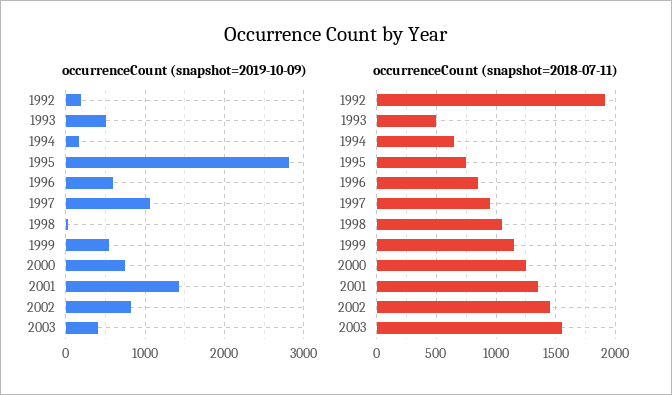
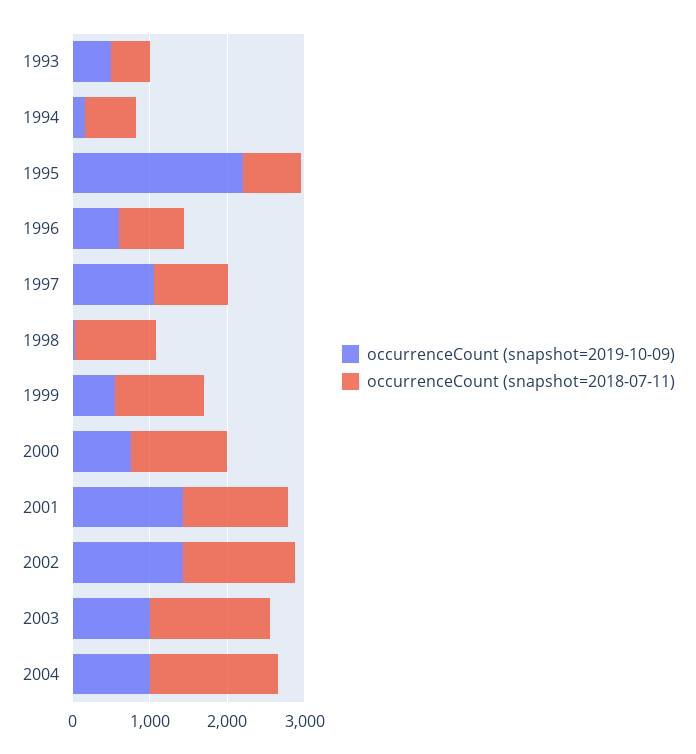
occurrenceCount (snapshot=2019-10-09), 1992: 200 -> none
occurrenceCount (snapshot=2019-10-09), 1995: 2800 -> 2200
occurrenceCount (snapshot=2019-10-09), 2002: 800 -> 1400
occurrenceCount (snapshot=2019-10-09), 2003: 400 -> 1000
occurrenceCount (snapshot=2018-07-11), 1992: 1900 -> none
occurrenceCount (snapshot=2019-10-09), 2004: none -> 1000
occurrenceCount (snapshot=2018-07-11), 2004: none -> 1600

